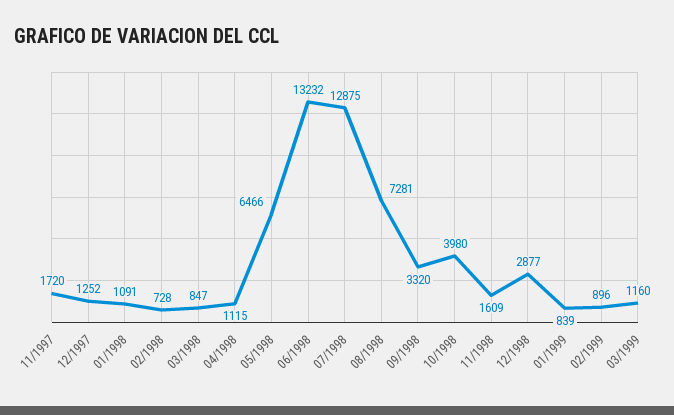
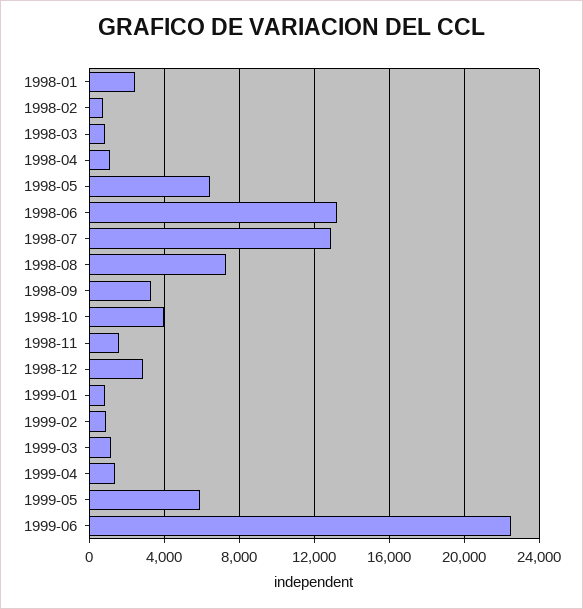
11/1997: 1720 -> none
12/1997: 1252 -> none
01/1998: 1091 -> 2500
1999-04: none -> 1500
1999-05: none -> 6000
1999-06: none -> 22500

